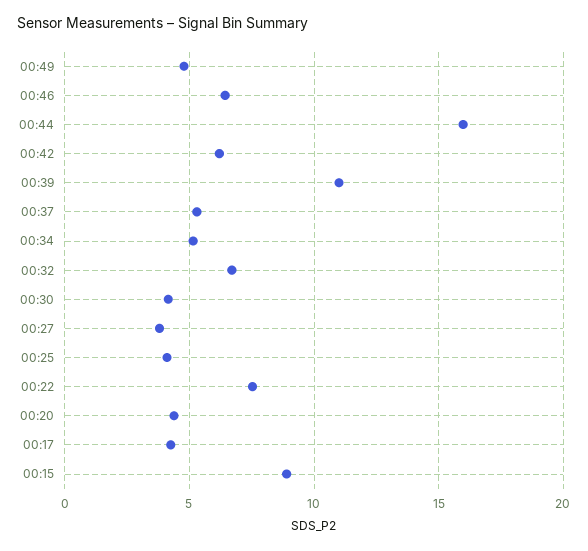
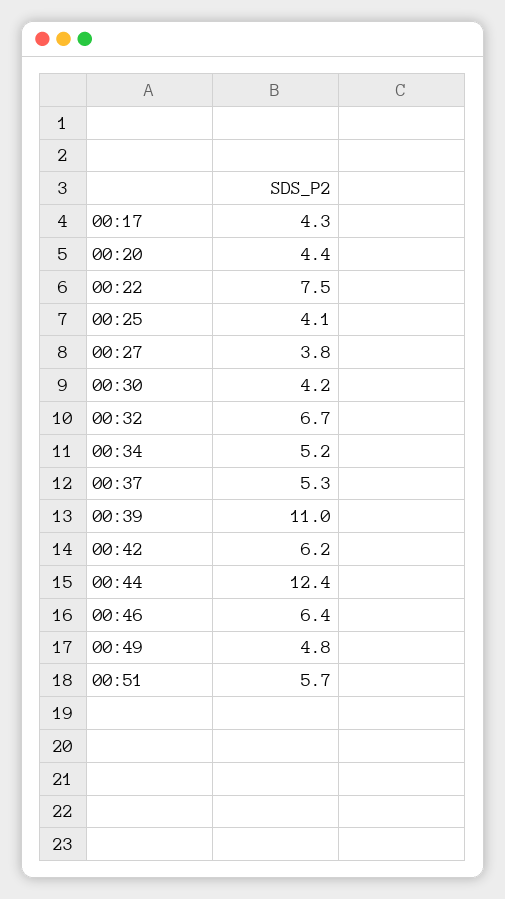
00:44: 16 -> 12.4
00:15: 9 -> none
00:51: none -> 5.7

